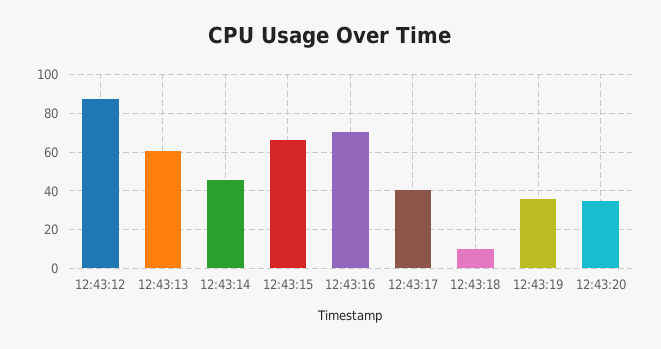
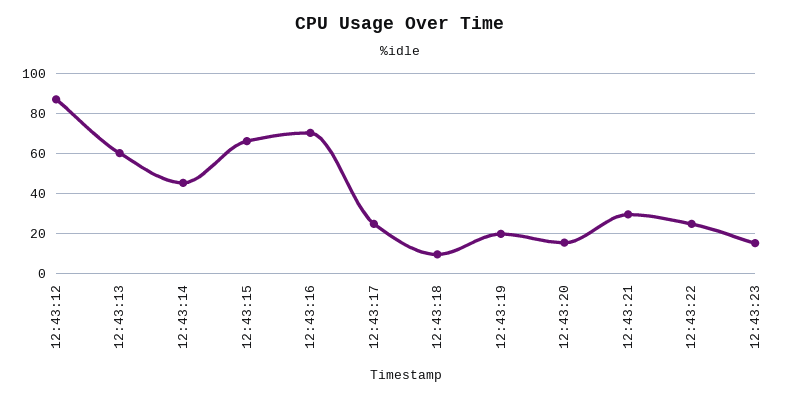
12:43:17: 40 -> 25
12:43:19: 35 -> 20
12:43:20: 35 -> 15
12:43:21: none -> 30
12:43:22: none -> 25
12:43:23: none -> 15

